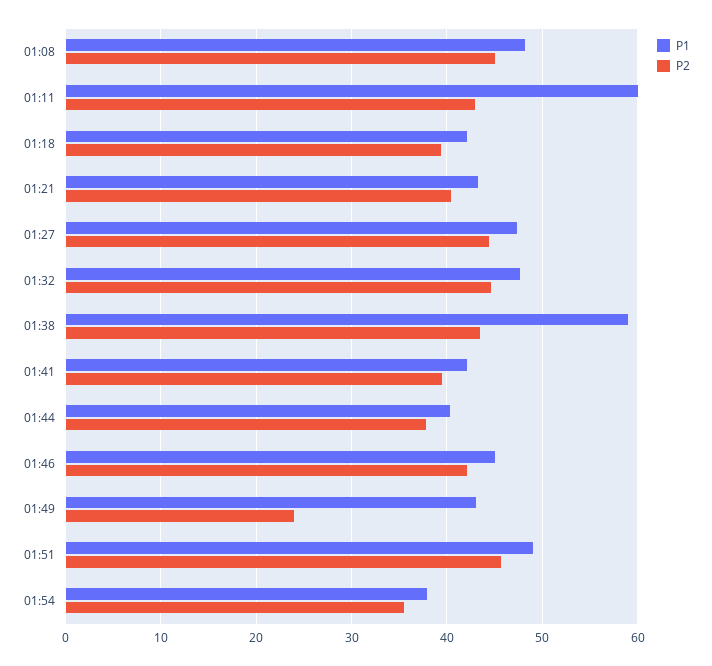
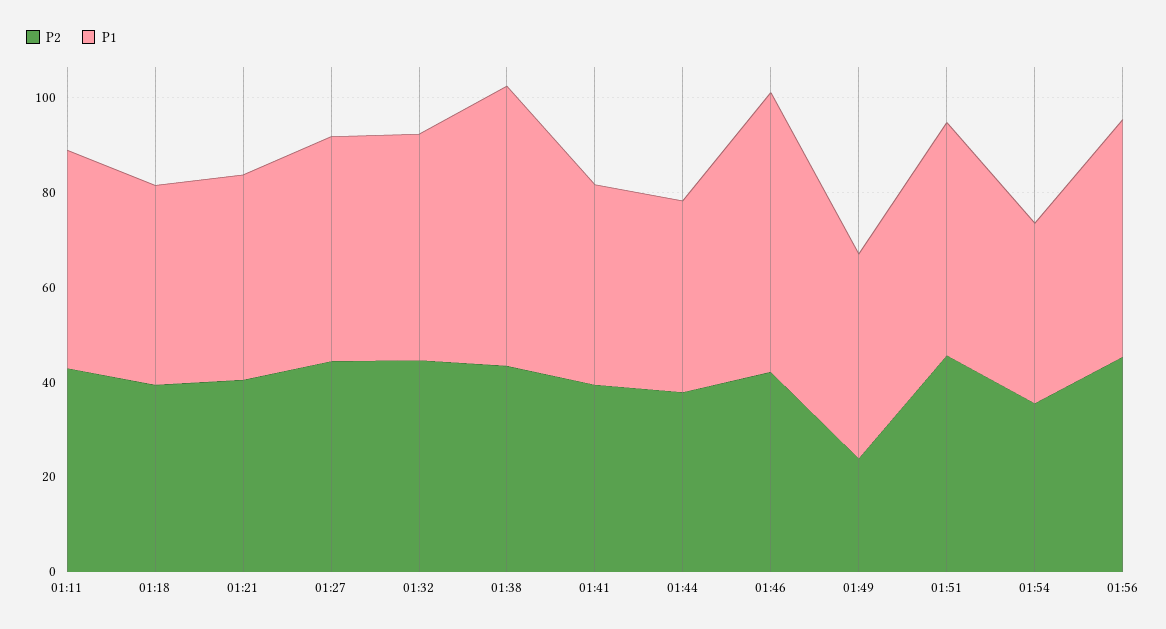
P1, 01:08: 48 -> none
P2, 01:08: 45 -> none
P1, 01:11: 60 -> 45
P1, 01:46: 45 -> 60
P2, 01:56: none -> 45
P1, 01:56: none -> 50

